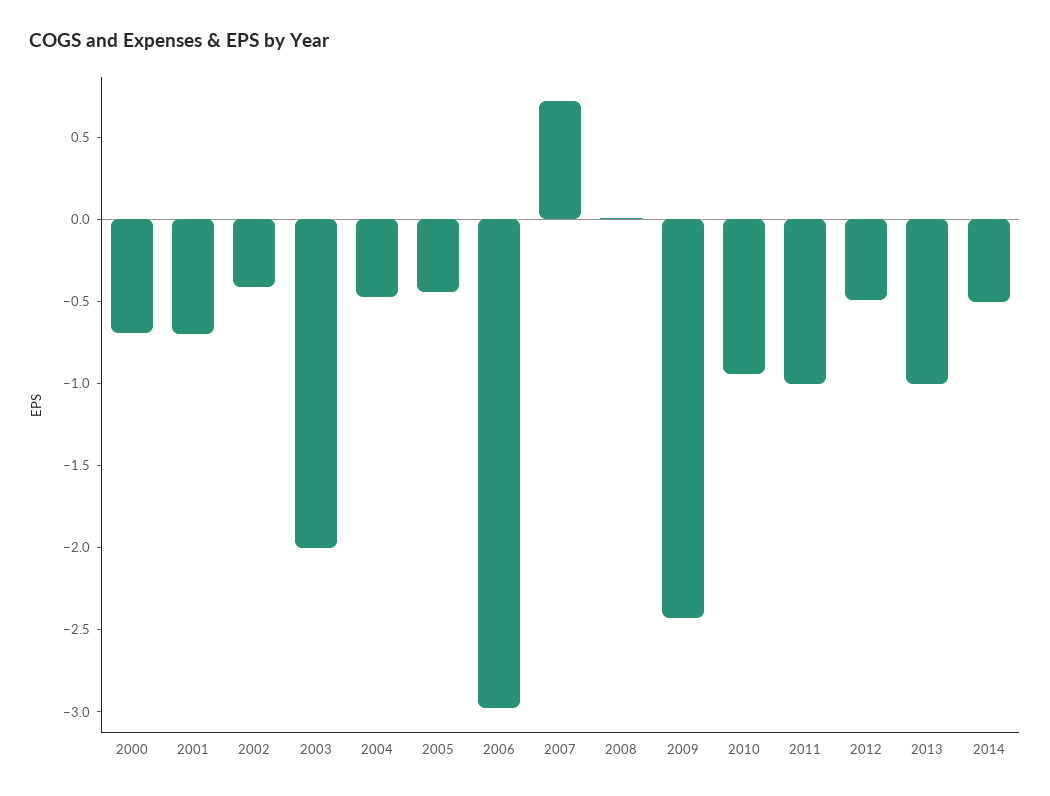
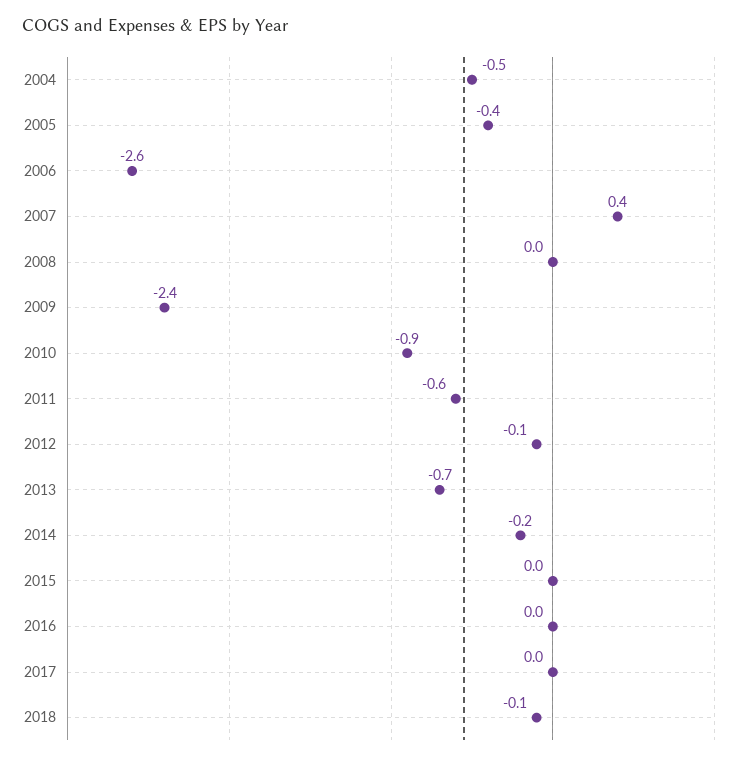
2000: -0.7 -> none
2001: -0.7 -> none
2002: -0.4 -> none
2003: -2 -> none
2006: -3 -> -2.6
2007: 0.7 -> 0.4
2011: -1 -> -0.6
2012: -0.5 -> -0.1
2013: -1 -> -0.7
2014: -0.5 -> -0.2
2015: none -> 0
2016: none -> 0
2017: none -> 0
2018: none -> -0.1

